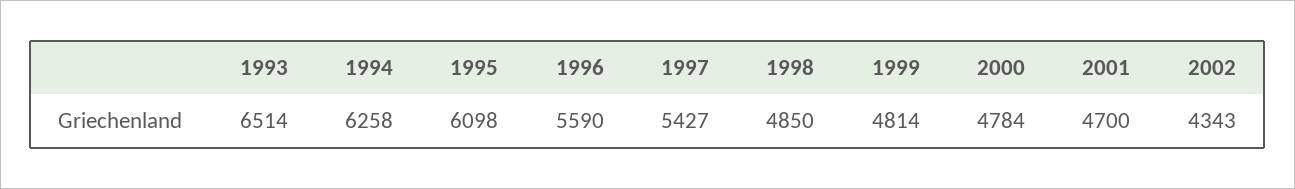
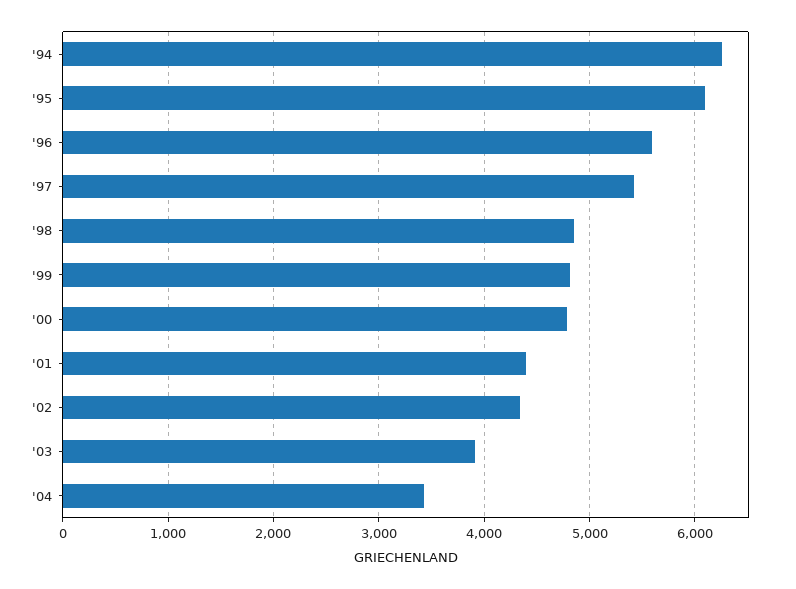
1993: 6514 -> none
2001: 4700 -> 4400
'03: none -> 3900
'04: none -> 3400

